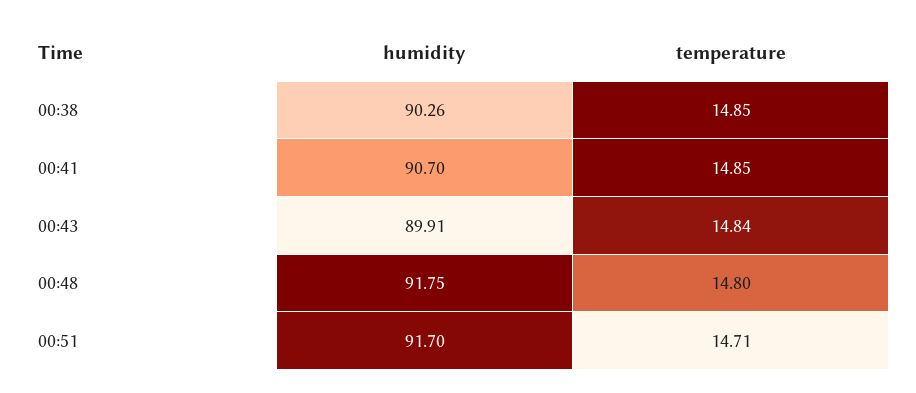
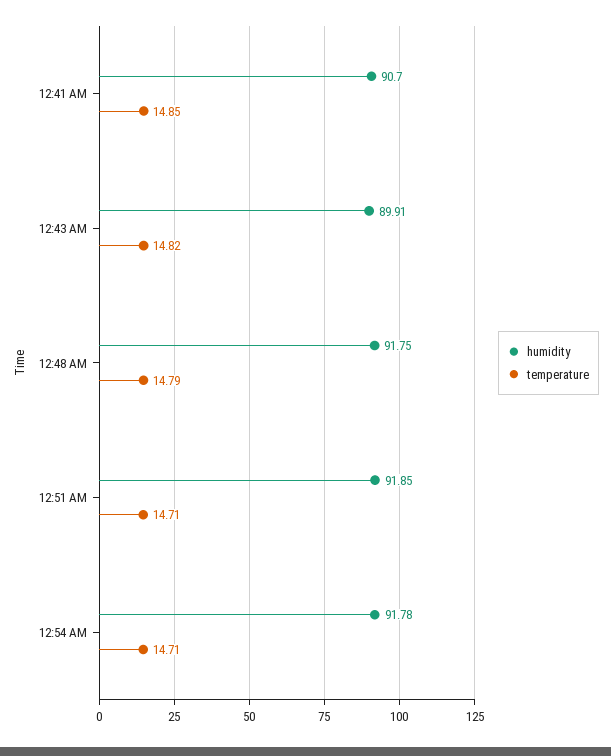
humidity, 00:38: 90.26 -> none
temperature, 00:38: 14.85 -> none
temperature, 00:43: 14.84 -> 14.82
temperature, 00:48: 14.8 -> 14.79
humidity, 00:51: 91.7 -> 91.85
humidity, 12:54 AM: none -> 91.78
temperature, 12:54 AM: none -> 14.71

